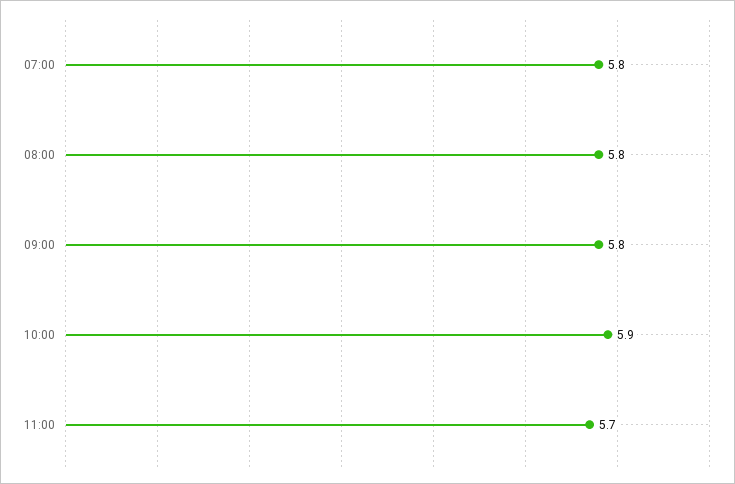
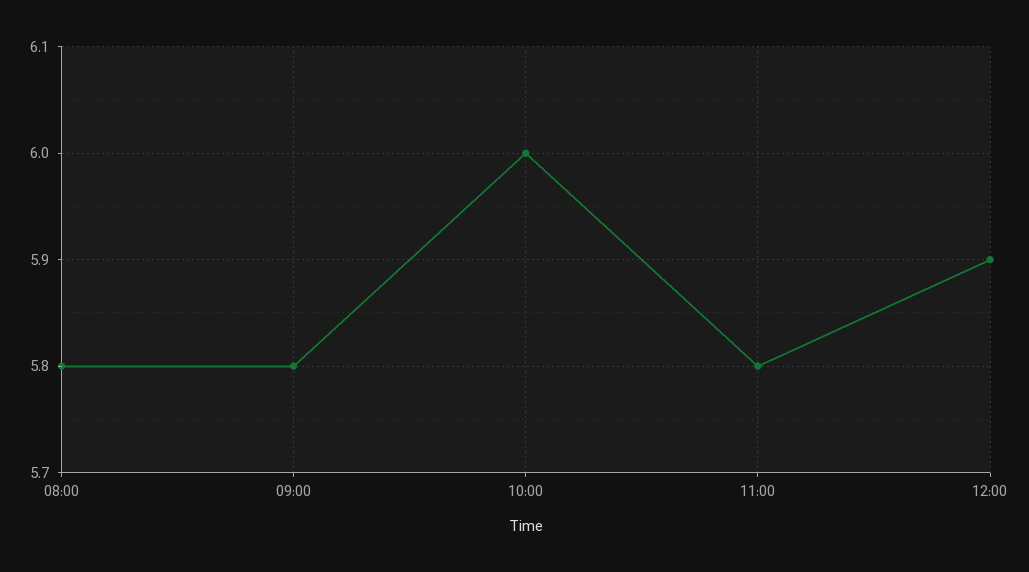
07:00: 5.8 -> none
10:00: 5.9 -> 6
11:00: 5.7 -> 5.8
12:00: none -> 5.9

